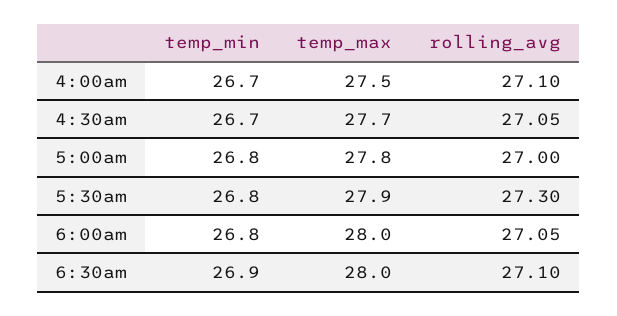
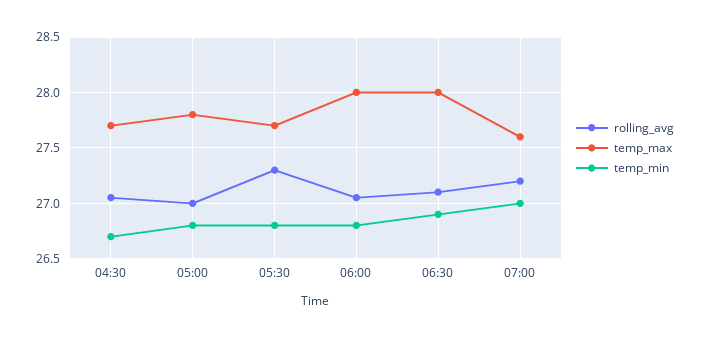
temp_min, 4:00am: 26.7 -> none
temp_max, 4:00am: 27.5 -> none
rolling_avg, 4:00am: 27.1 -> none
temp_max, 5:30am: 27.9 -> 27.7
rolling_avg, 07:00: none -> 27.2
temp_max, 07:00: none -> 27.6
temp_min, 07:00: none -> 27

